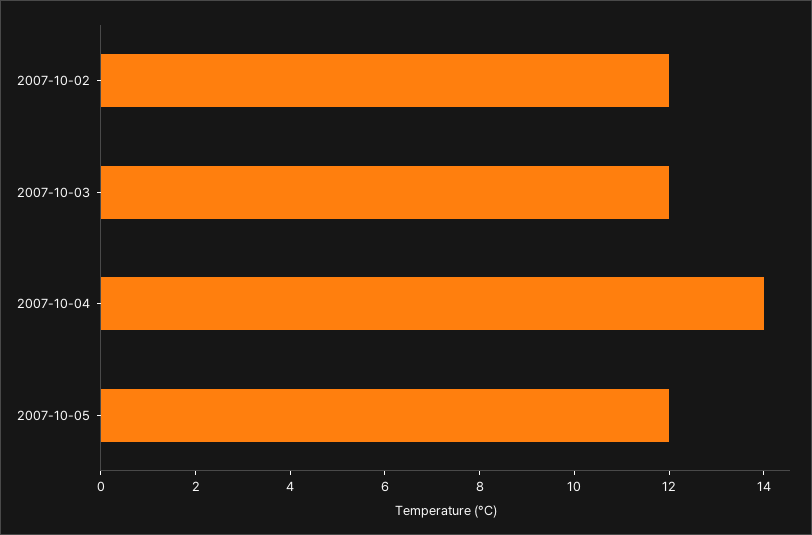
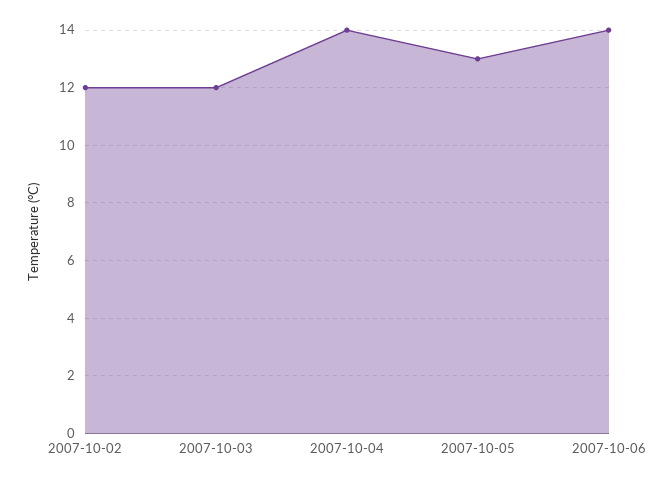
2007-10-05: 12 -> 13
2007-10-06: none -> 14

